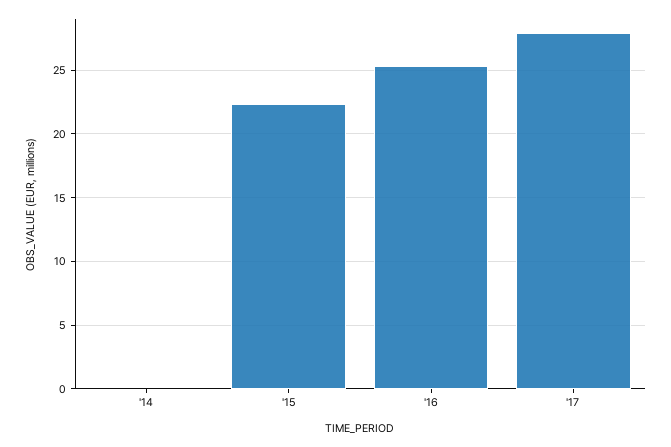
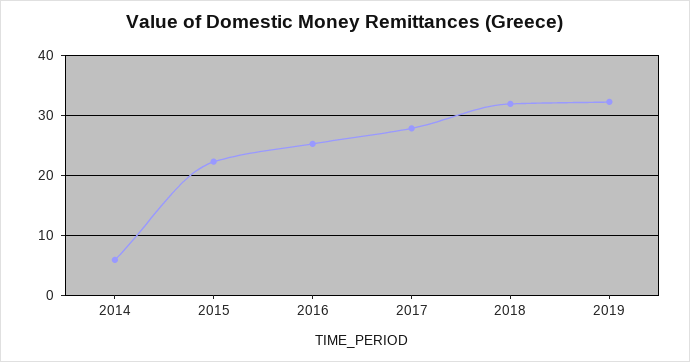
'14: 0 -> 6
2018: none -> 32
2019: none -> 32

